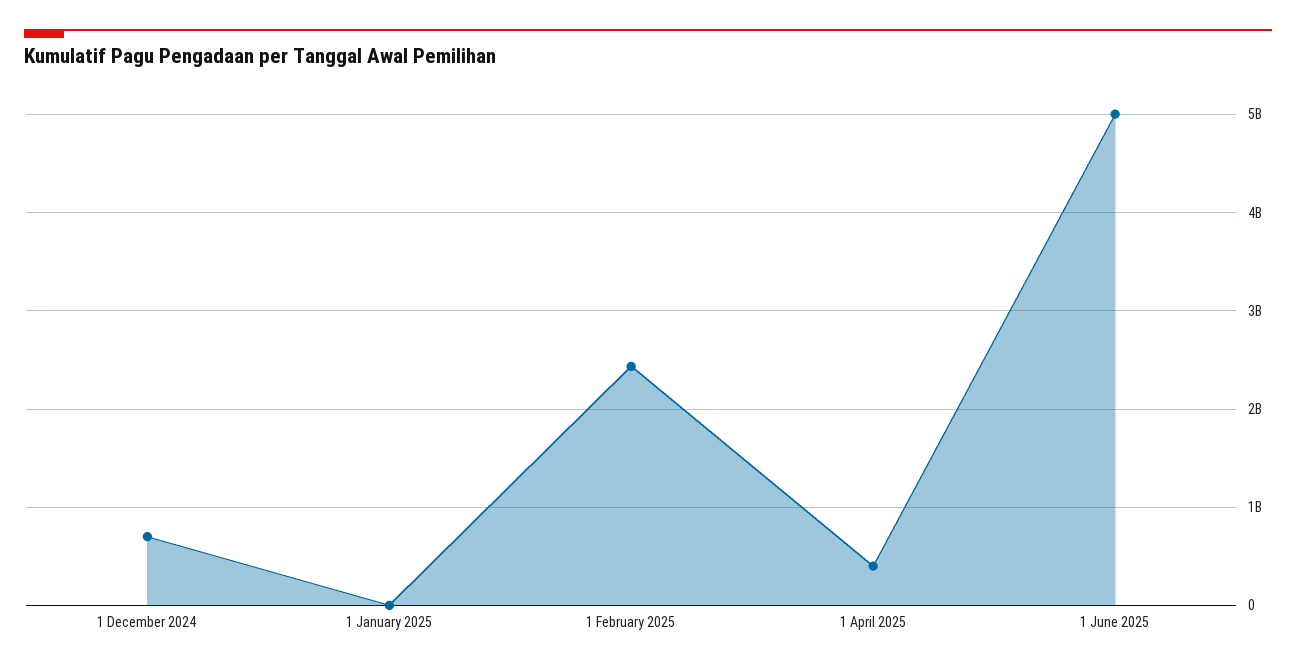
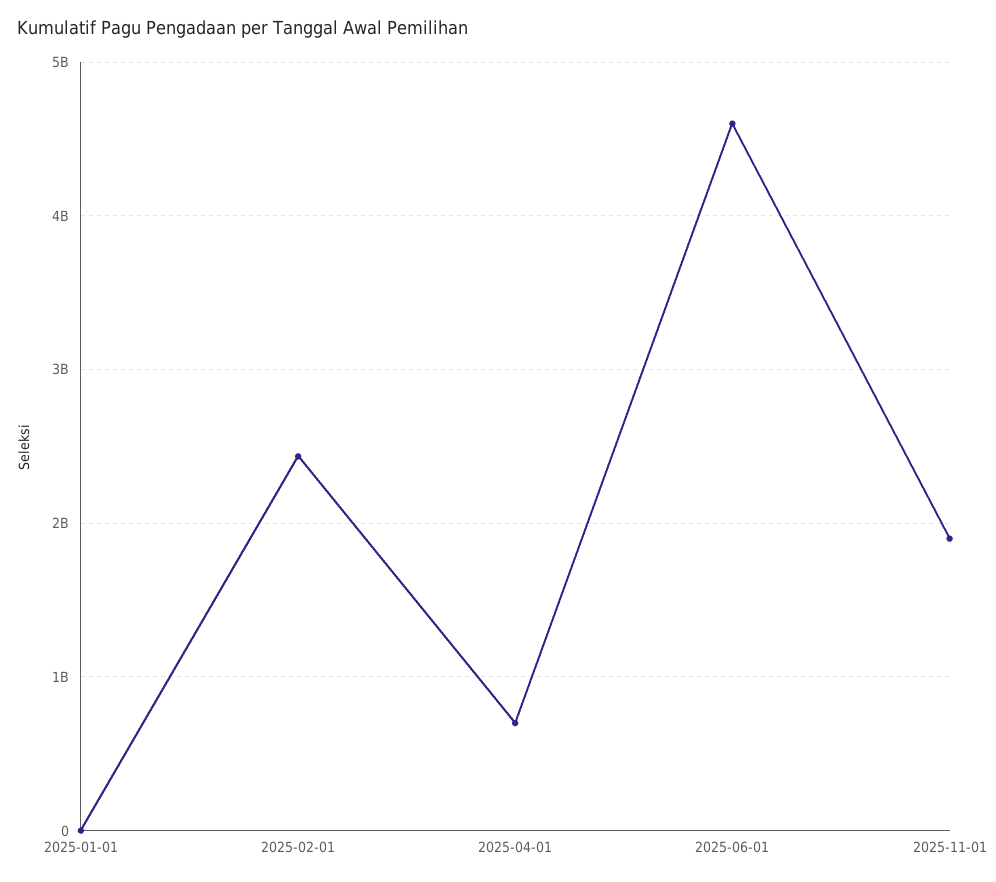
1 December 2024: 700000000 -> none
1 April 2025: 400000000 -> 700000000
1 June 2025: 5000000000 -> 4600000000
2025-11-01: none -> 1900000000

